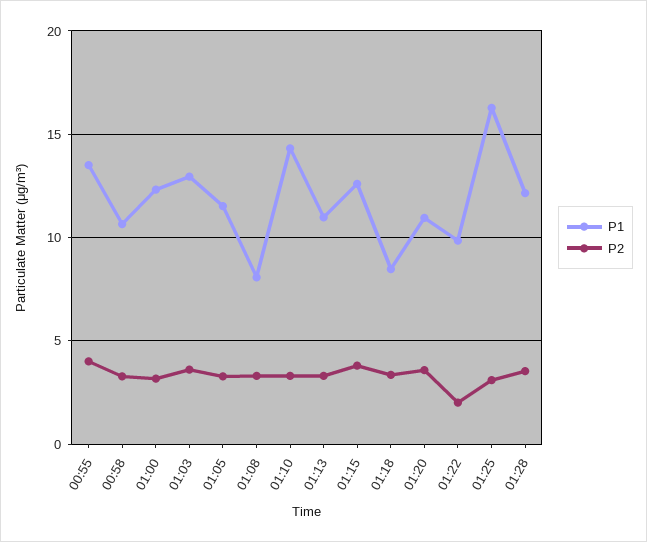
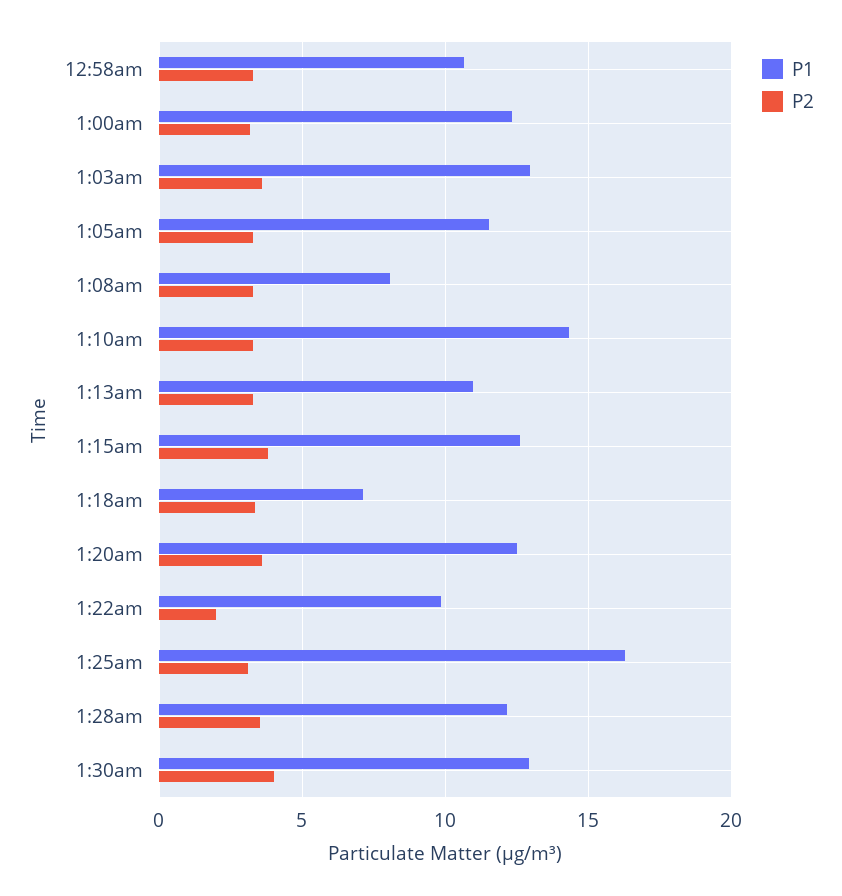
P1, 00:55: 13.5 -> none
P2, 00:55: 4 -> none
P1, 01:18: 8.5 -> 7
P1, 01:20: 11 -> 12.5
P1, 1:30am: none -> 13
P2, 1:30am: none -> 4

